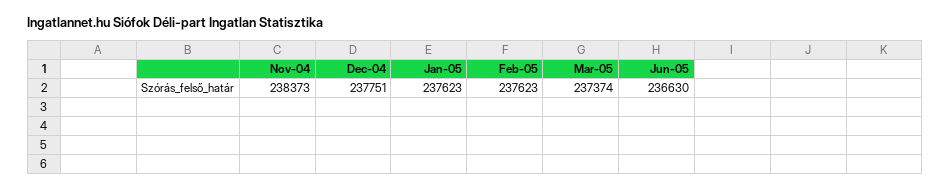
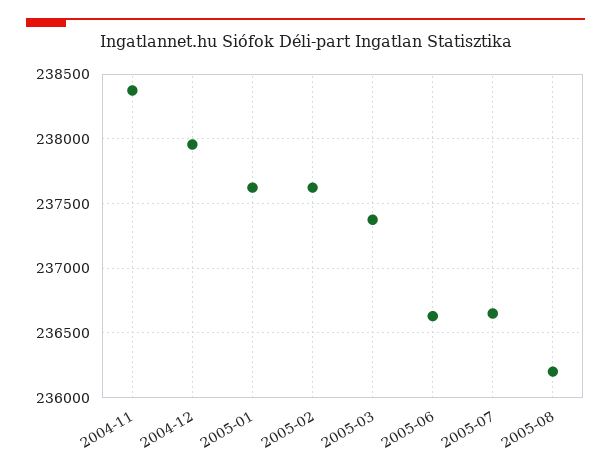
Dec-04: 237751 -> 237950
2005-07: none -> 236650
2005-08: none -> 236200

